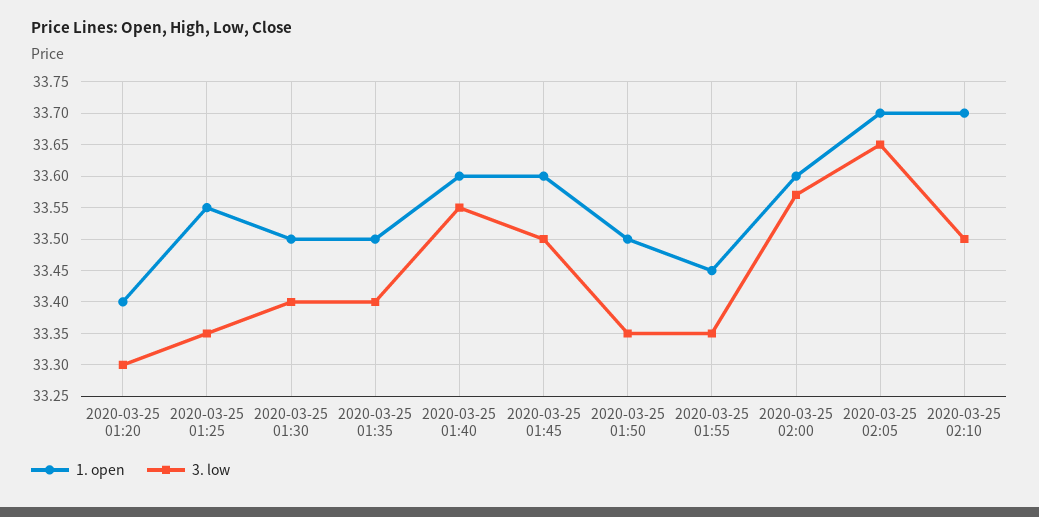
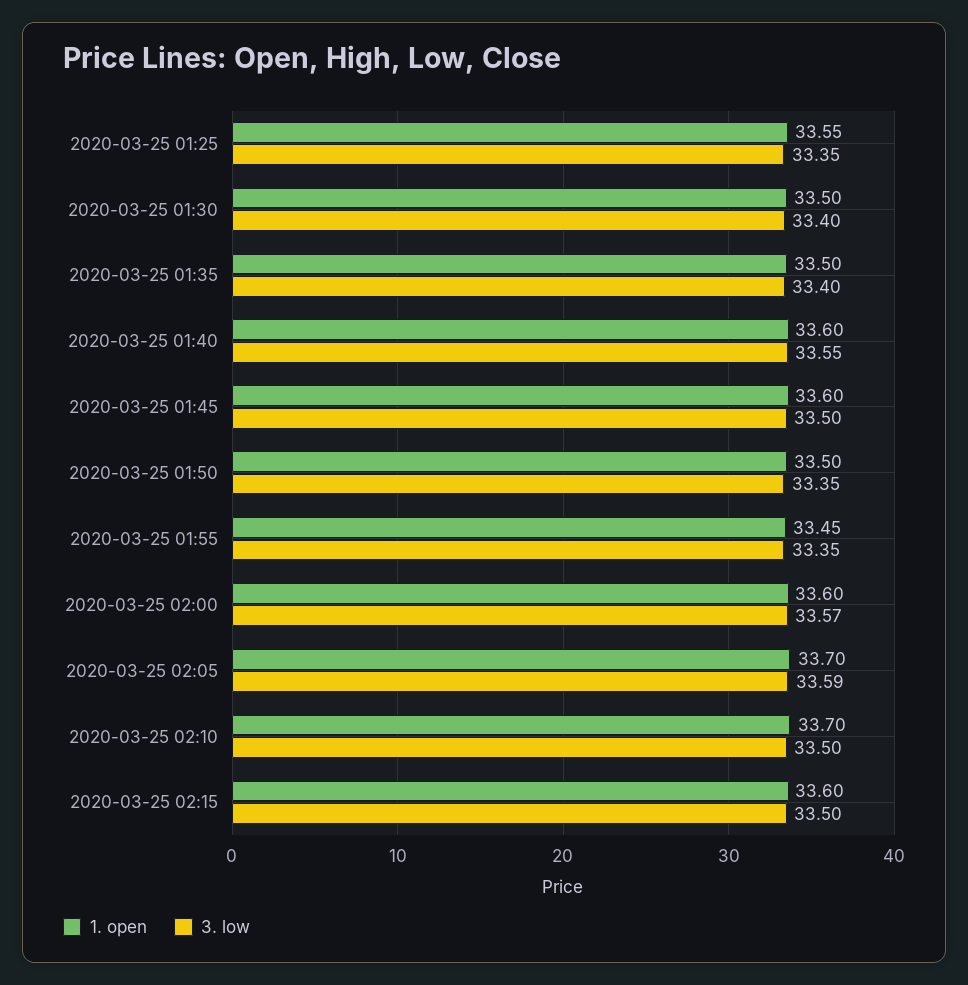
1. open, 2020-03-25 01:20: 33.4 -> none
3. low, 2020-03-25 01:20: 33.3 -> none
3. low, 2020-03-25 02:05: 33.65 -> 33.59
1. open, 2020-03-25 02:15: none -> 33.6
3. low, 2020-03-25 02:15: none -> 33.5

